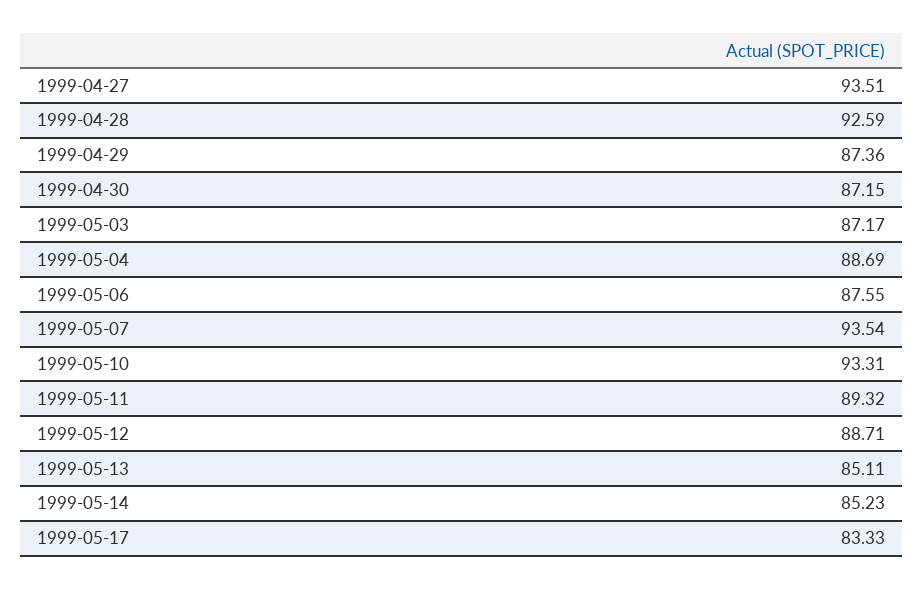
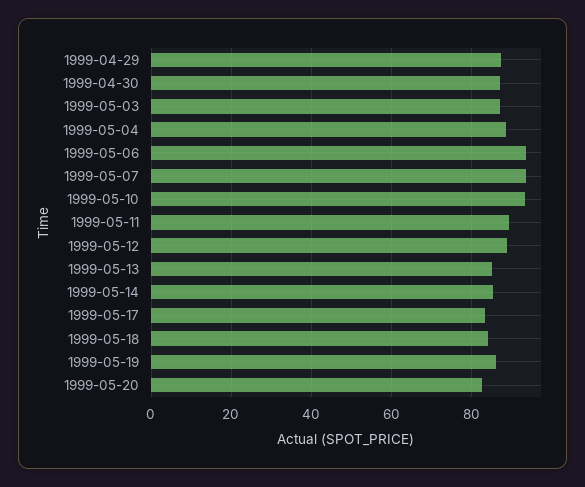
1999-04-27: 93.51 -> none
1999-04-28: 92.59 -> none
1999-05-06: 87.55 -> 94
1999-05-18: none -> 84
1999-05-19: none -> 86
1999-05-20: none -> 82

